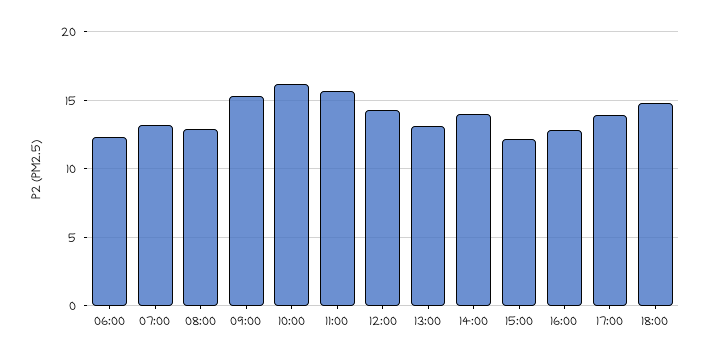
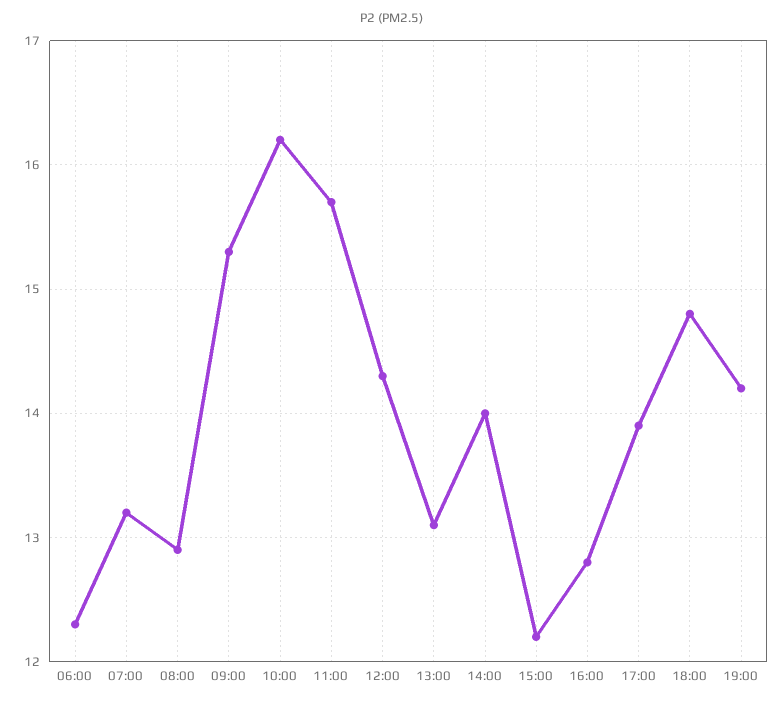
19:00: none -> 14.2

